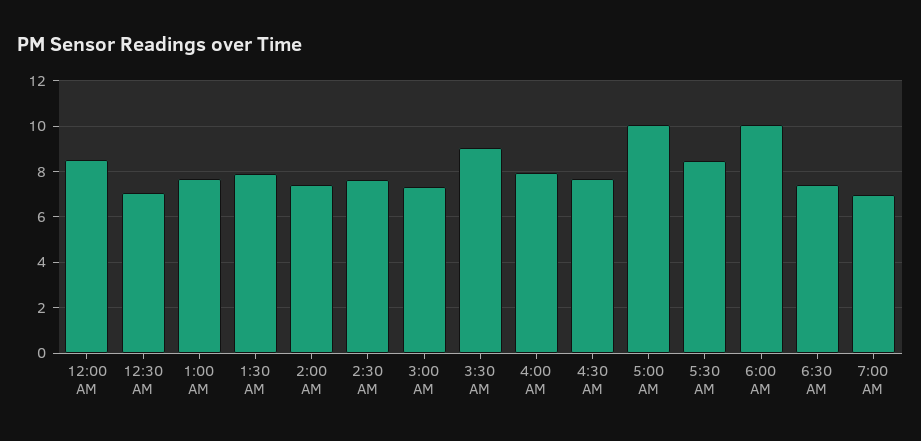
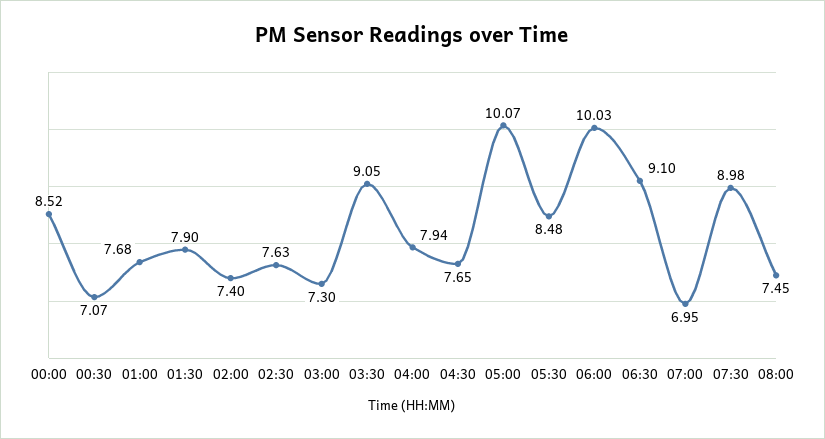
6:30 AM: 7.5 -> 9.1
07:30: none -> 8.98
08:00: none -> 7.45

